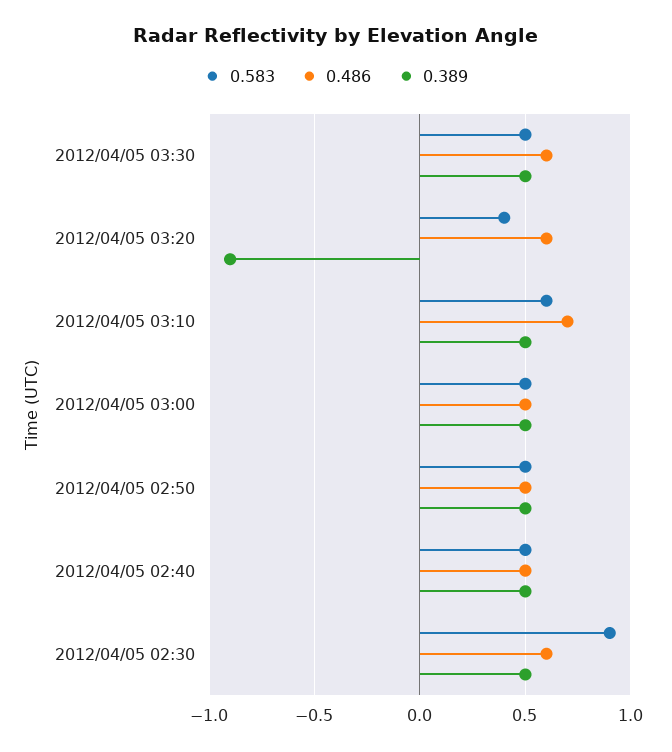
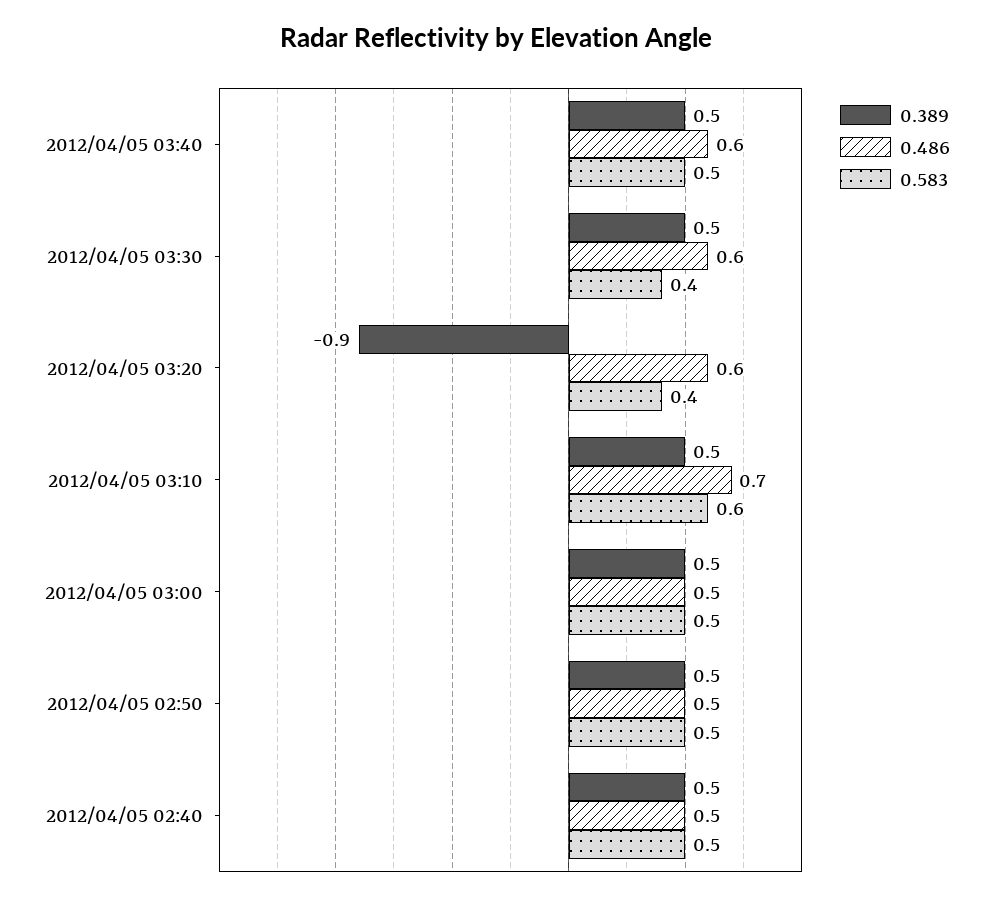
0.583, 2012/04/05 03:30: 0.5 -> 0.4
0.583, 2012/04/05 02:30: 0.9 -> none
0.486, 2012/04/05 02:30: 0.6 -> none
0.389, 2012/04/05 02:30: 0.5 -> none
0.389, 2012/04/05 03:40: none -> 0.5
0.486, 2012/04/05 03:40: none -> 0.6
0.583, 2012/04/05 03:40: none -> 0.5

